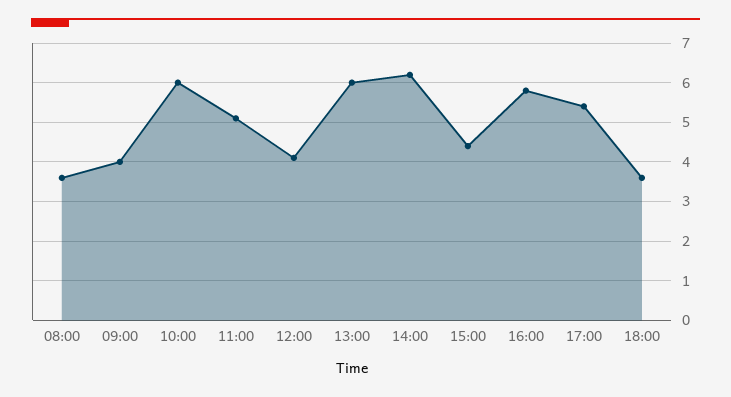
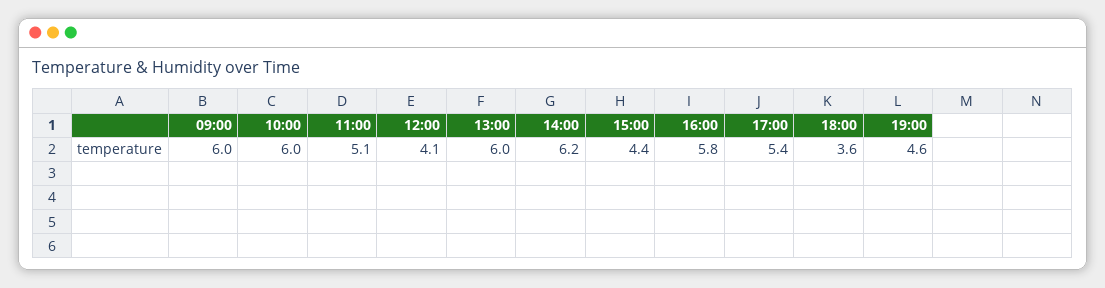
08:00: 3.5 -> none
09:00: 4 -> 6
19:00: none -> 4.6

